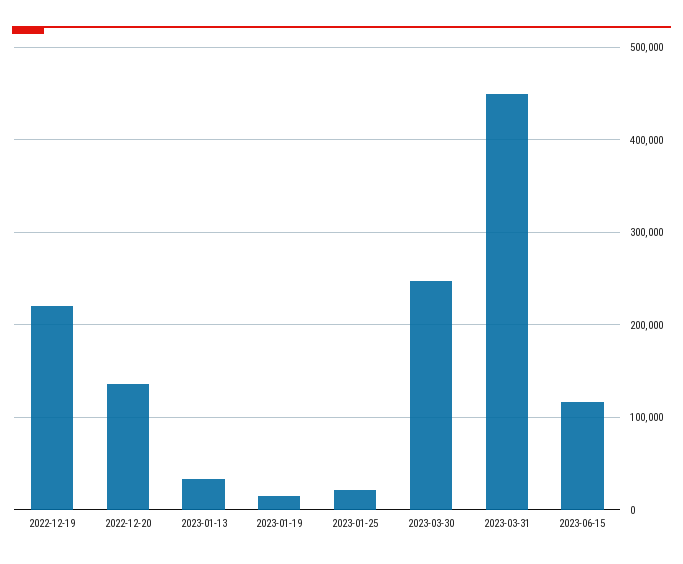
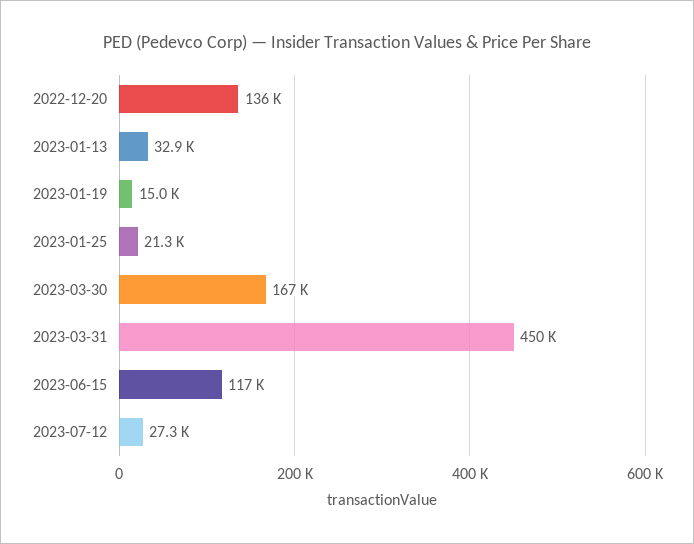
2022-12-19: 220000 -> none
2023-03-30: 250000 -> 167000
2023-07-12: none -> 27300

